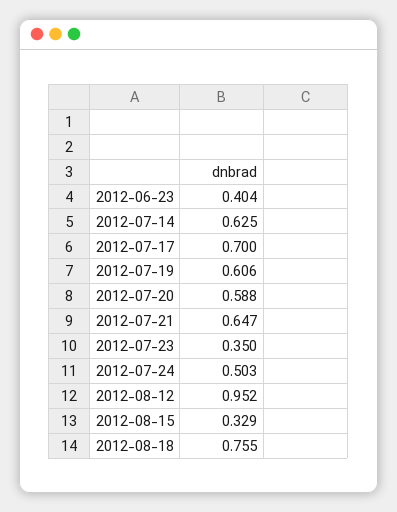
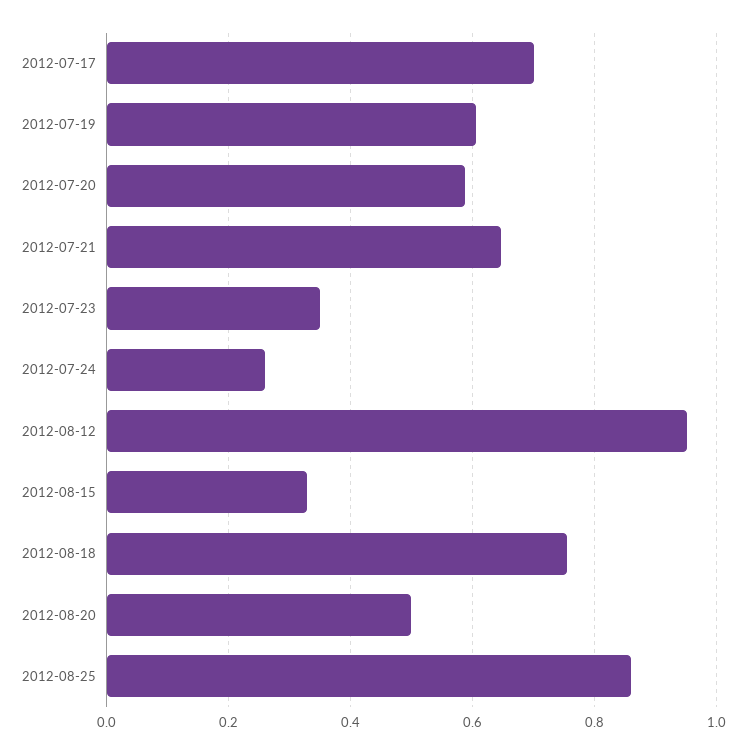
2012-06-23: 0.404 -> none
2012-07-14: 0.625 -> none
2012-07-24: 0.503 -> 0.26
2012-08-20: none -> 0.5
2012-08-25: none -> 0.86

